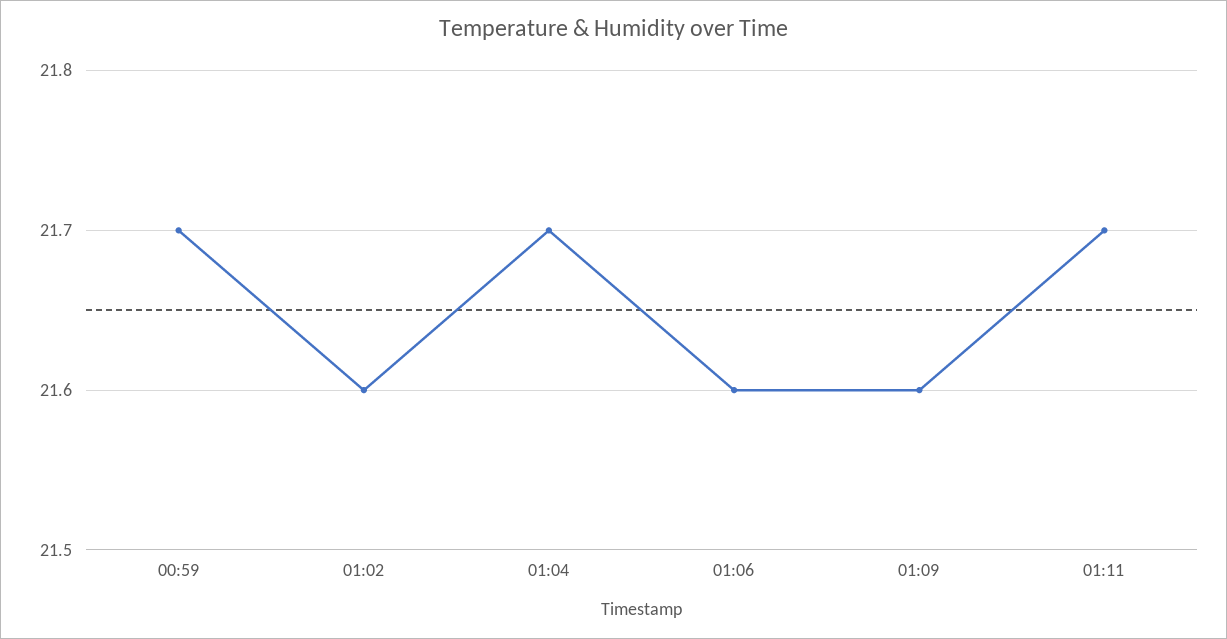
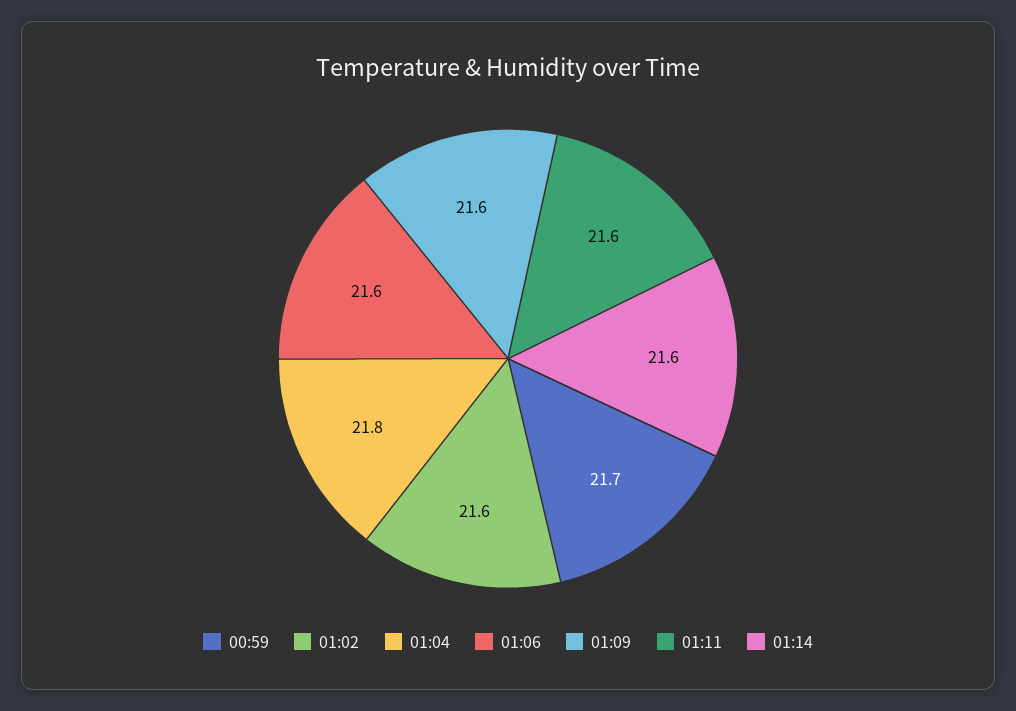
01:04: 21.7 -> 21.8
01:11: 21.7 -> 21.6
01:14: none -> 21.6

